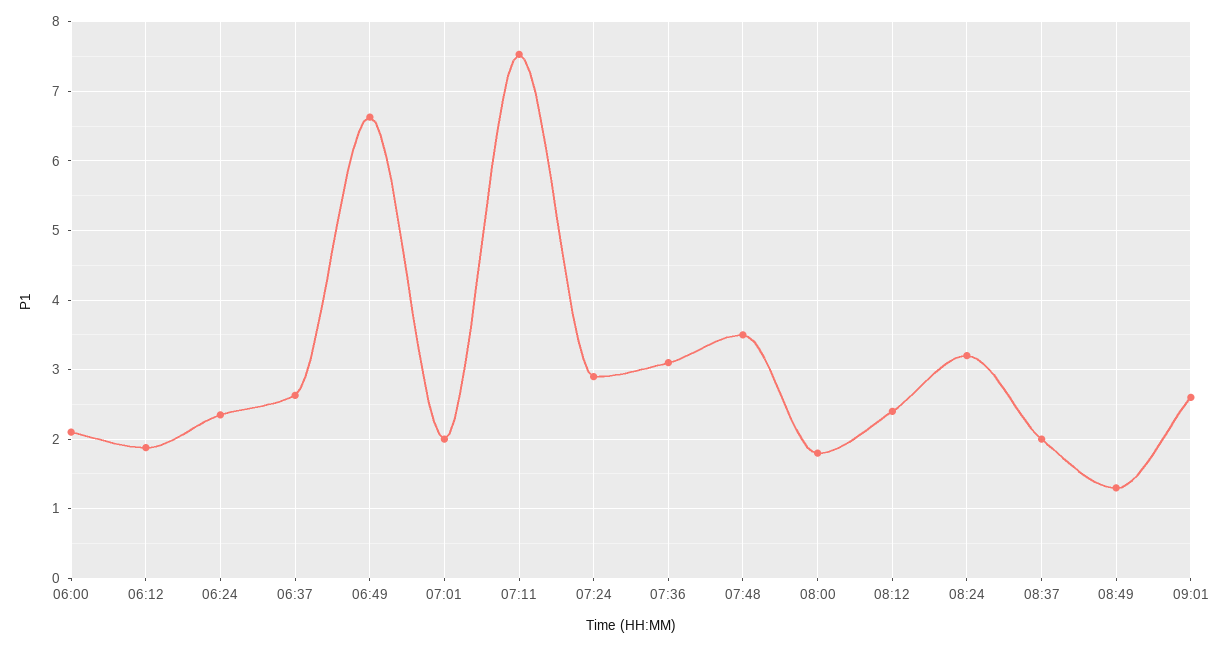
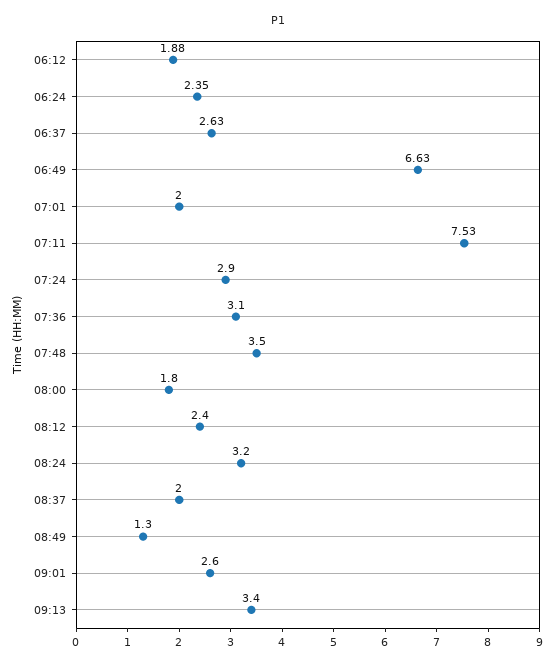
06:00: 2.1 -> none
09:13: none -> 3.4

